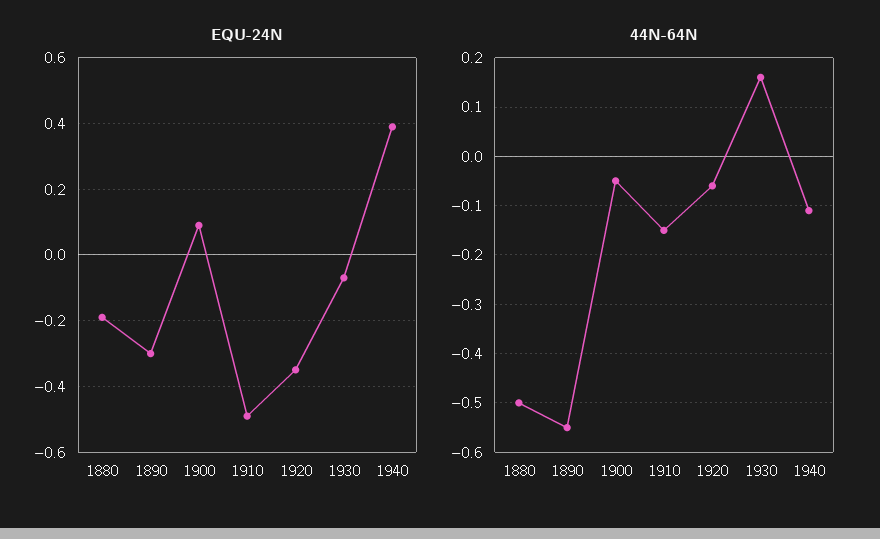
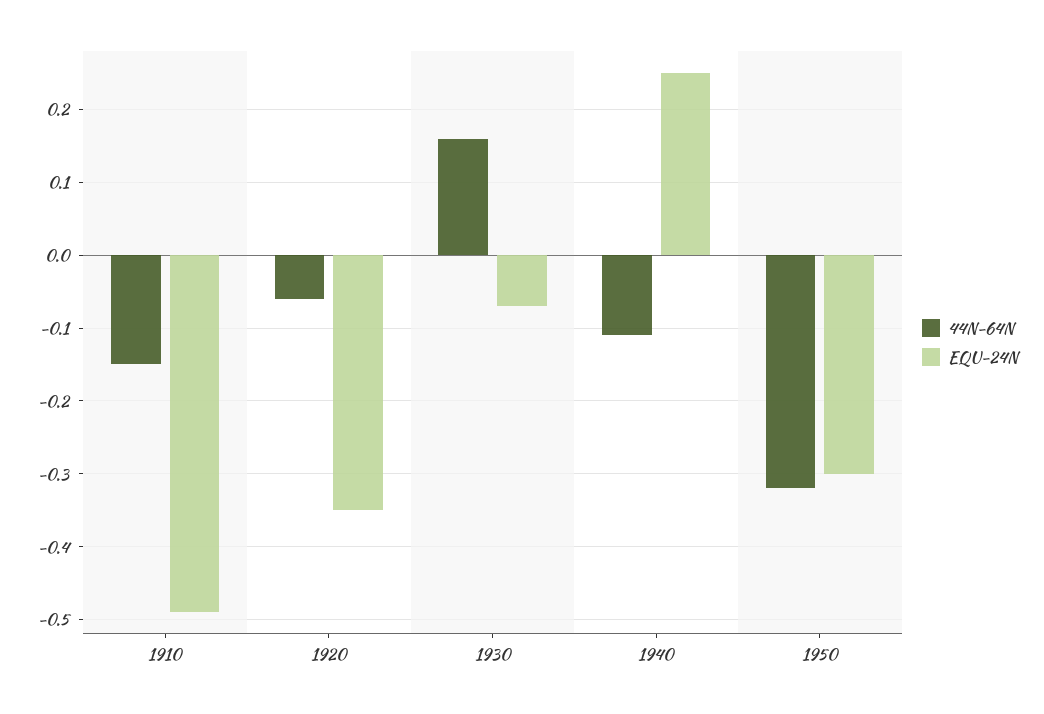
EQU-24N, 1880: -0.2 -> none
EQU-24N, 1890: -0.3 -> none
EQU-24N, 1900: 0.1 -> none
EQU-24N, 1940: 0.4 -> 0.25
44N-64N, 1880: -0.5 -> none
44N-64N, 1890: -0.55 -> none
44N-64N, 1900: -0.05 -> none
44N-64N, 1950: none -> -0.32
EQU-24N, 1950: none -> -0.3

